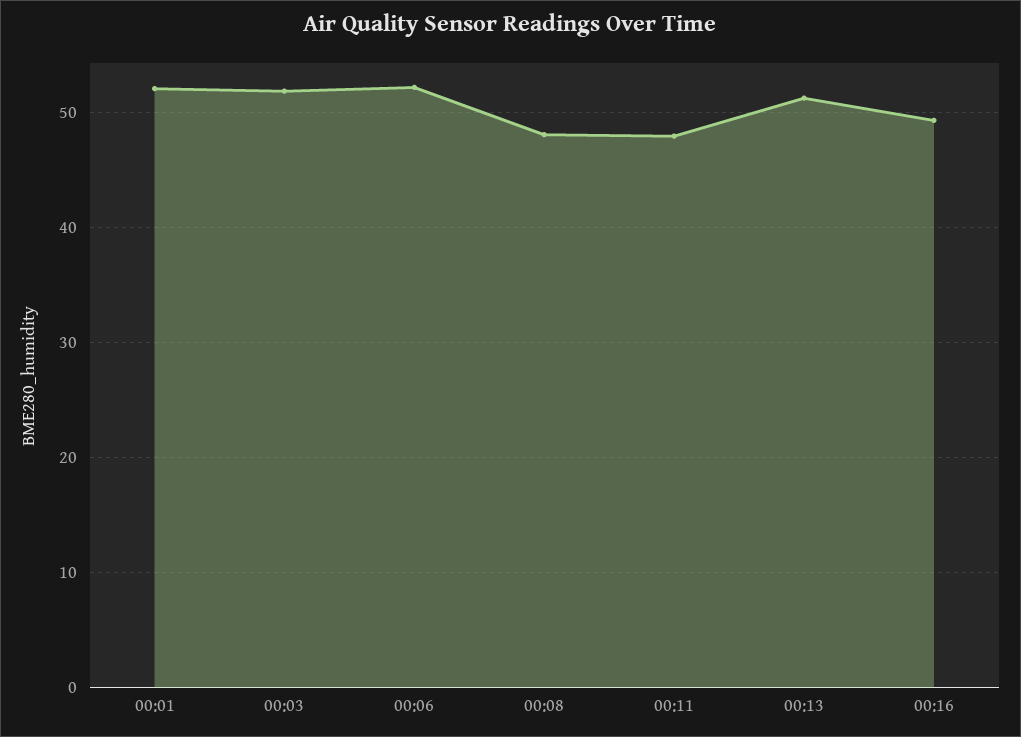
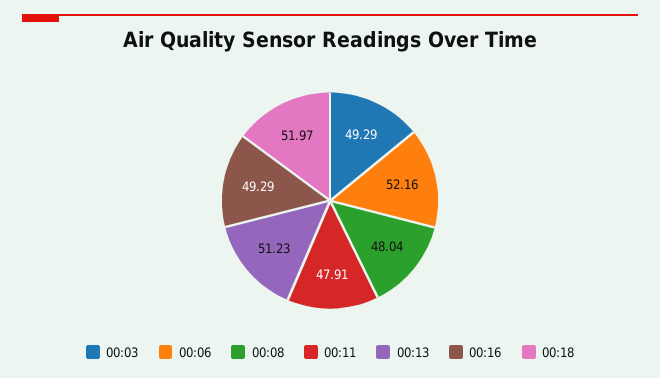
00:01: 52 -> none
00:03: 52 -> 49.29
00:18: none -> 51.97

